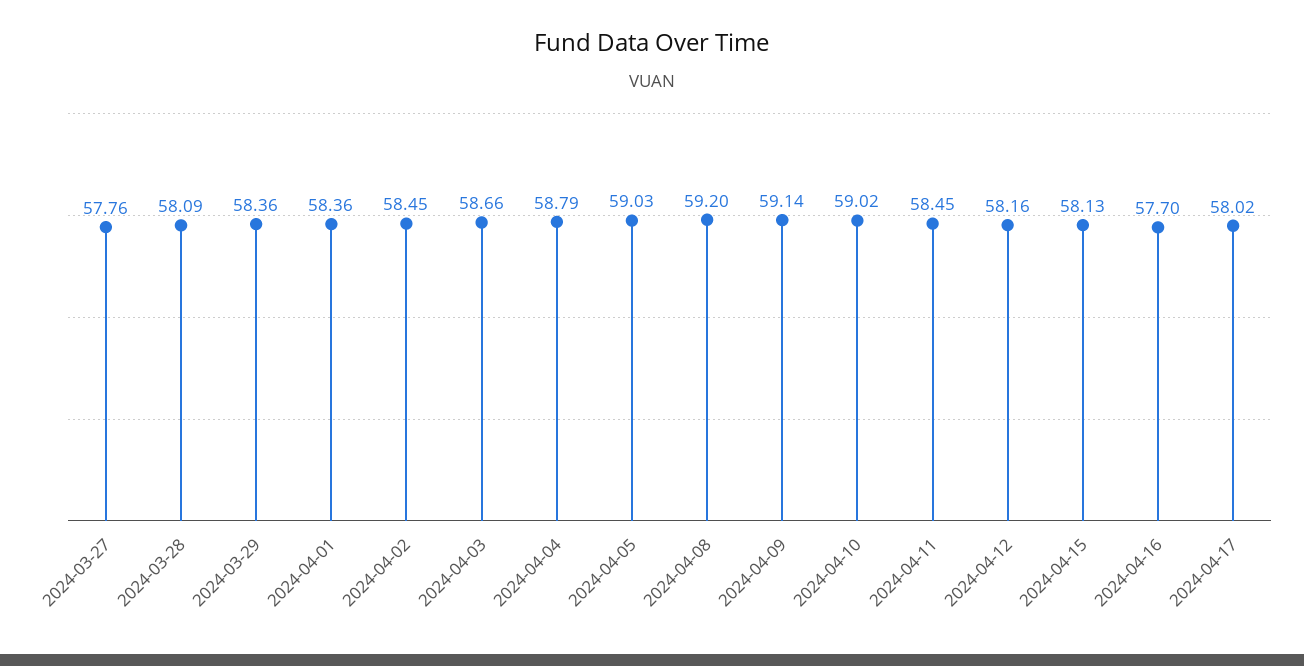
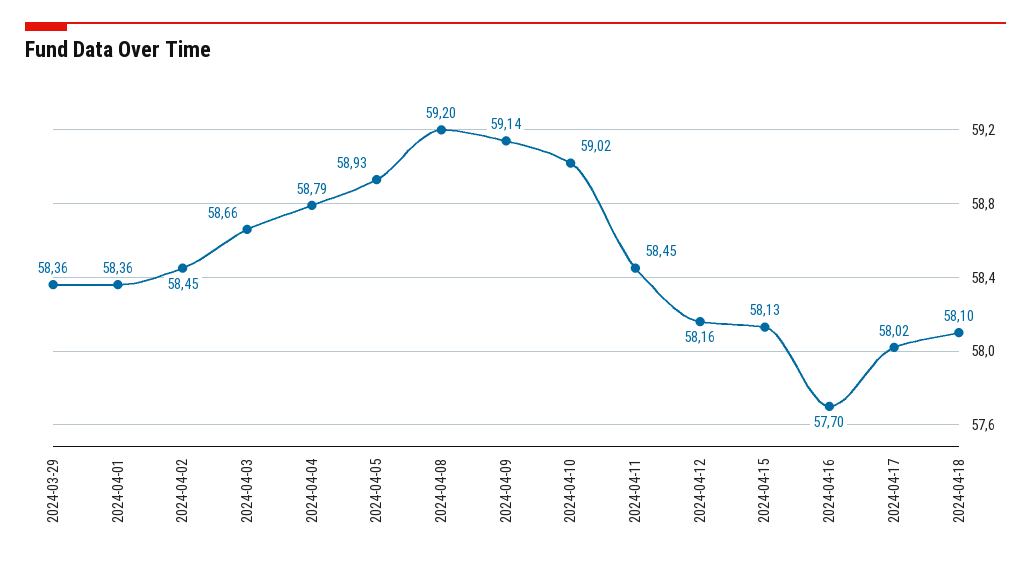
2024-03-27: 57.76 -> none
2024-03-28: 58.09 -> none
2024-04-05: 59.03 -> 58.93
2024-04-18: none -> 58.1

